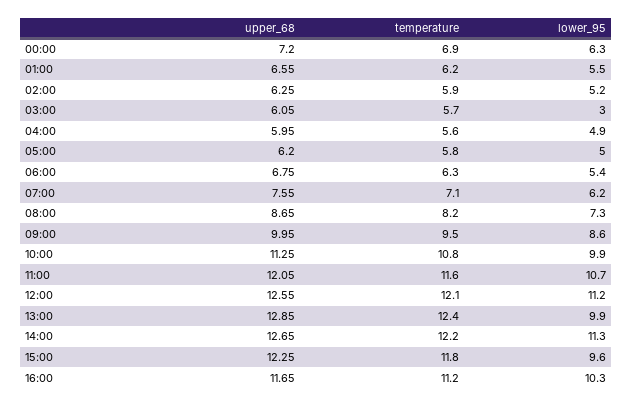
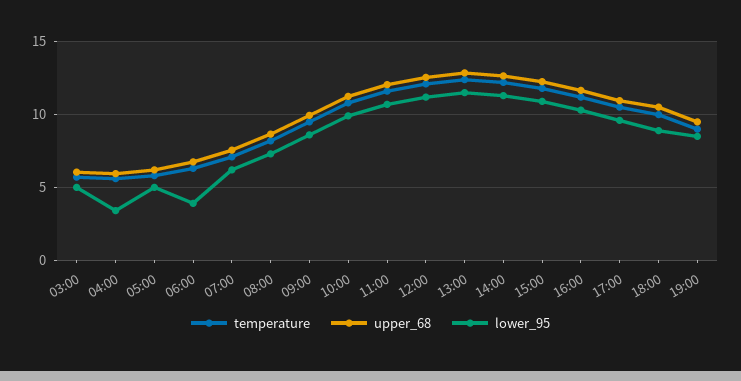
upper_68, 00:00: 7.2 -> none
temperature, 00:00: 6.9 -> none
lower_95, 00:00: 6.3 -> none
upper_68, 01:00: 6.55 -> none
temperature, 01:00: 6.2 -> none
lower_95, 01:00: 5.5 -> none
upper_68, 02:00: 6.25 -> none
temperature, 02:00: 5.9 -> none
lower_95, 02:00: 5.2 -> none
lower_95, 03:00: 3 -> 5
lower_95, 04:00: 4.9 -> 3.5
lower_95, 06:00: 5.4 -> 4
lower_95, 13:00: 9.9 -> 11.5
lower_95, 15:00: 9.6 -> 11
temperature, 17:00: none -> 10.5
upper_68, 17:00: none -> 11
lower_95, 17:00: none -> 9.5
temperature, 18:00: none -> 10
upper_68, 18:00: none -> 10.5
lower_95, 18:00: none -> 9
temperature, 19:00: none -> 9
upper_68, 19:00: none -> 9.5
lower_95, 19:00: none -> 8.5

